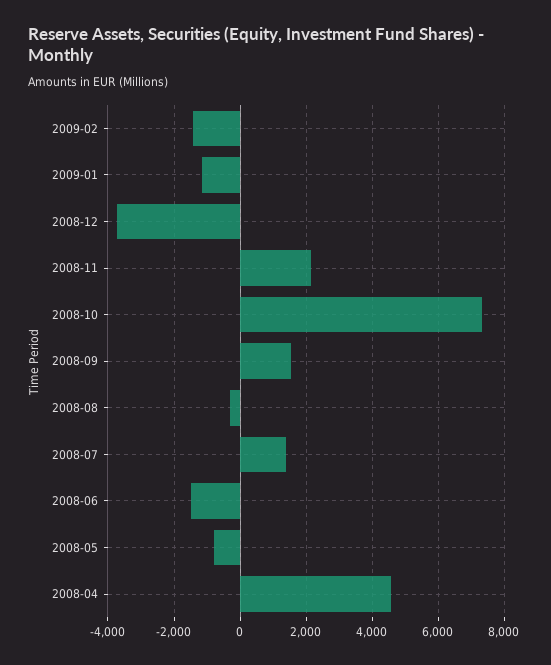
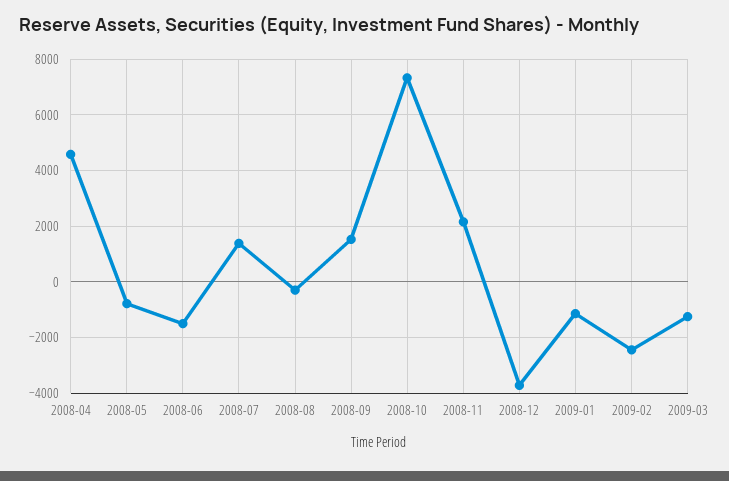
2009-02: -1400 -> -2500
2009-03: none -> -1250

